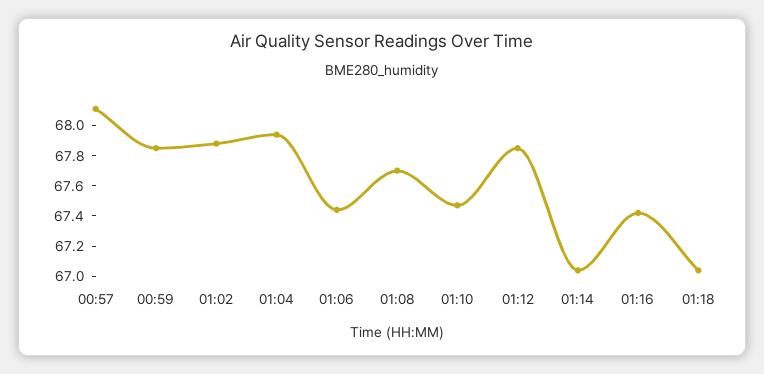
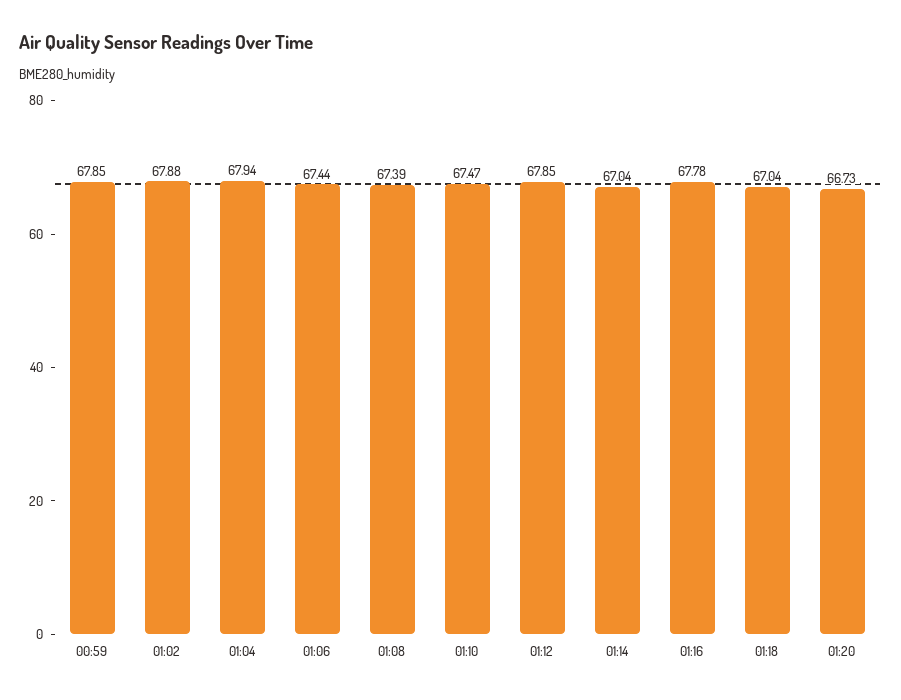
00:57: 68.1 -> none
01:08: 67.7 -> 67.39
01:16: 67.4 -> 67.78
01:20: none -> 66.73

